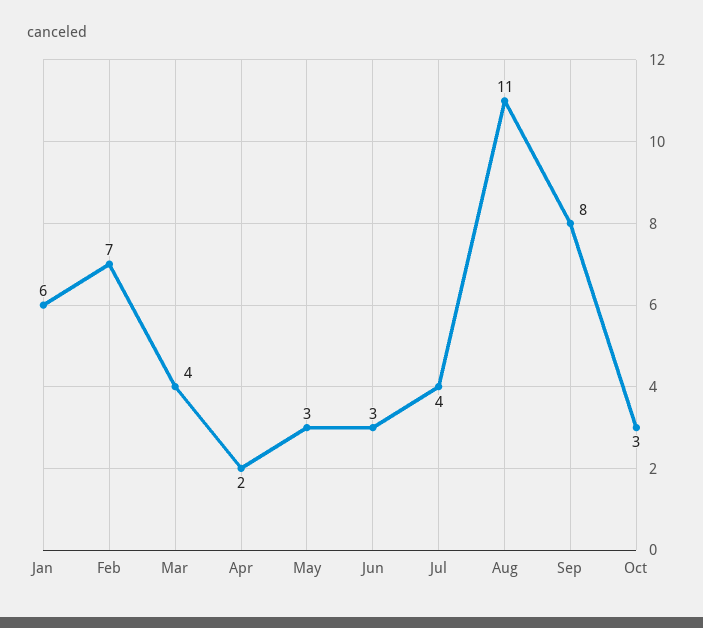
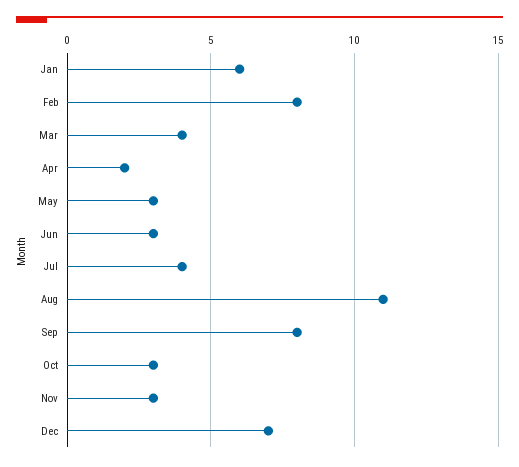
Feb: 7 -> 8
Nov: none -> 3
Dec: none -> 7

